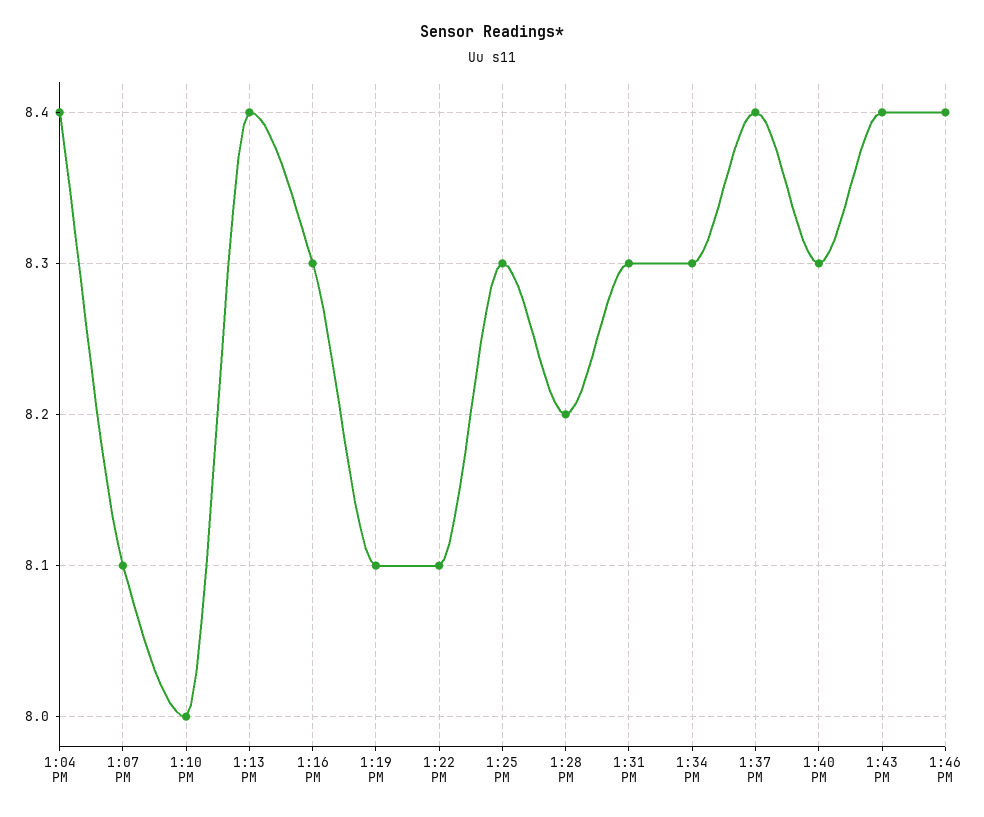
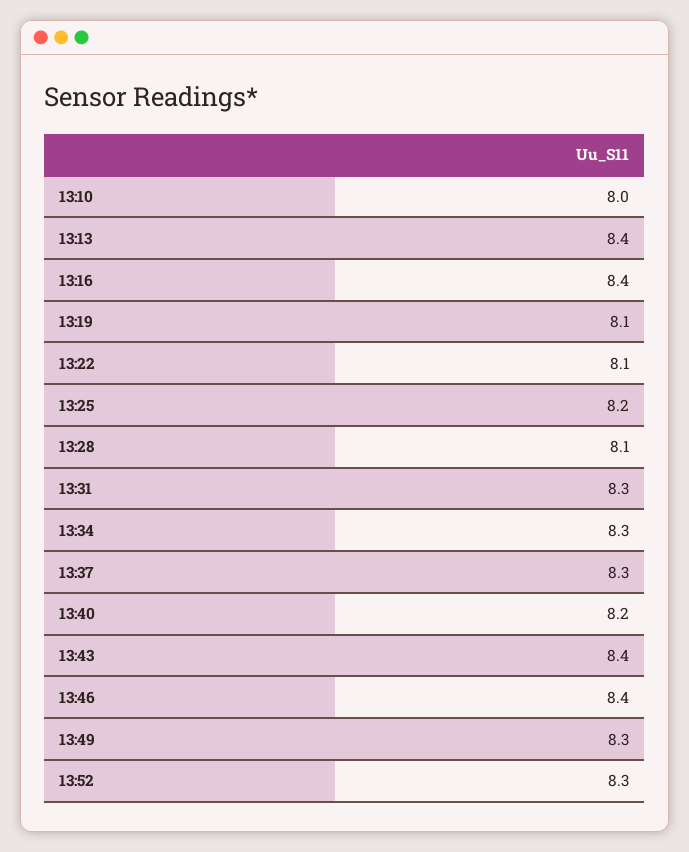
1:04 PM: 8.4 -> none
1:07 PM: 8.1 -> none
1:16 PM: 8.3 -> 8.4
1:25 PM: 8.3 -> 8.2
1:28 PM: 8.2 -> 8.1
1:37 PM: 8.4 -> 8.3
1:40 PM: 8.3 -> 8.2
13:49: none -> 8.3
13:52: none -> 8.3

